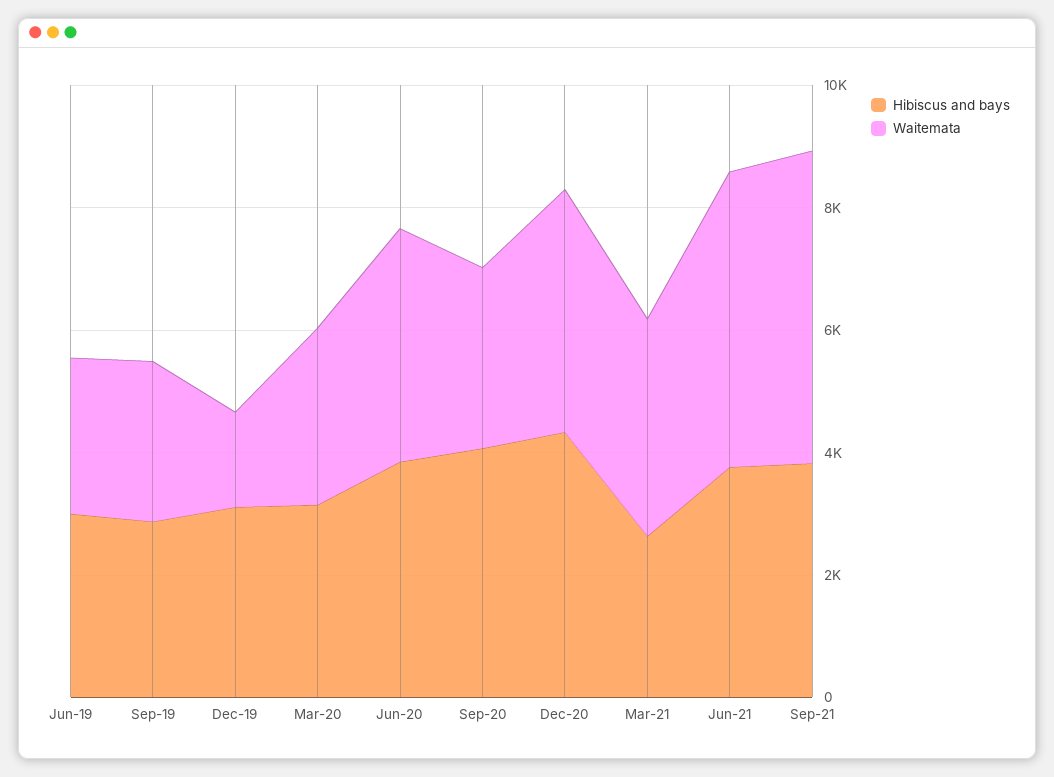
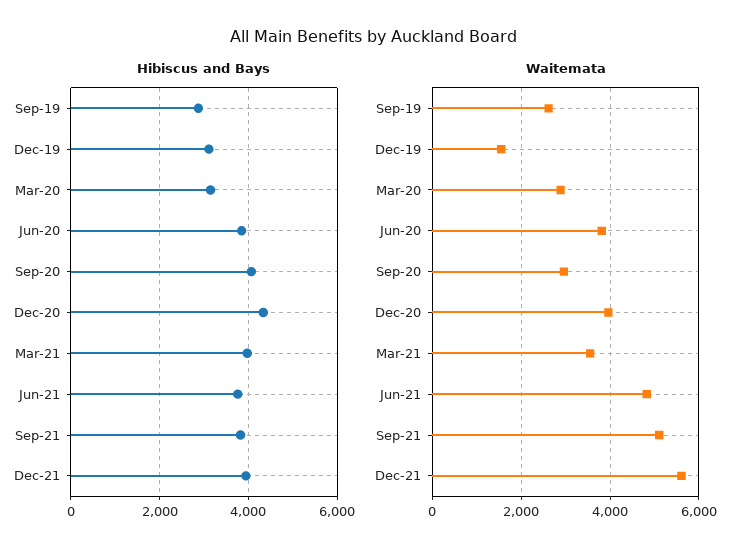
Hibiscus and bays, Jun-19: 3000 -> none
Waitemata, Jun-19: 2500 -> none
Hibiscus and bays, Mar-21: 2500 -> 4000
Hibiscus and bays, Dec-21: none -> 4000
Waitemata, Dec-21: none -> 5600

